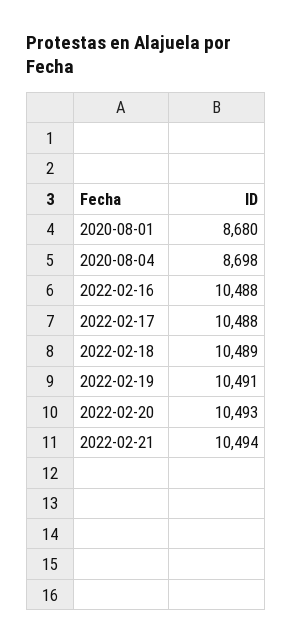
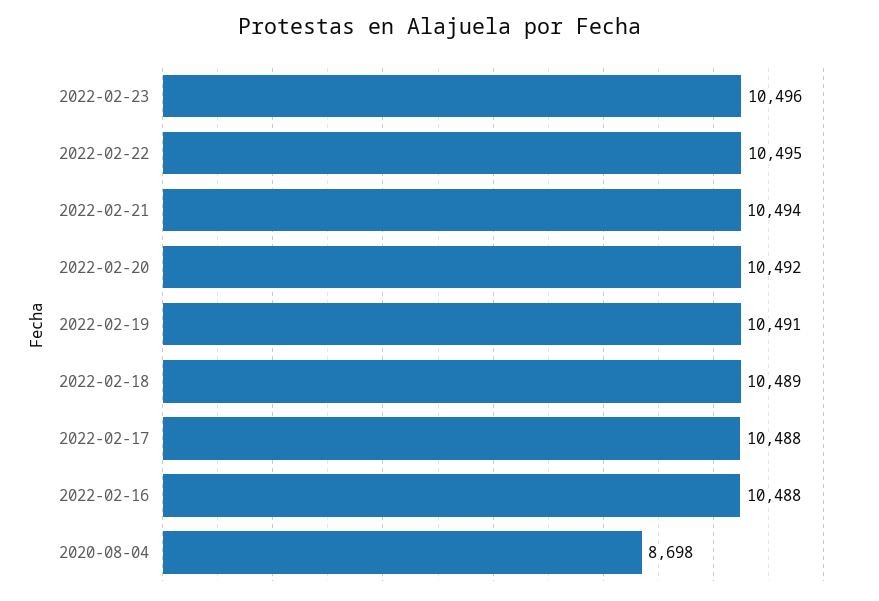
2020-08-01: 8680 -> none
2022-02-20: 10493 -> 10492
2022-02-23: none -> 10496
2022-02-22: none -> 10495

